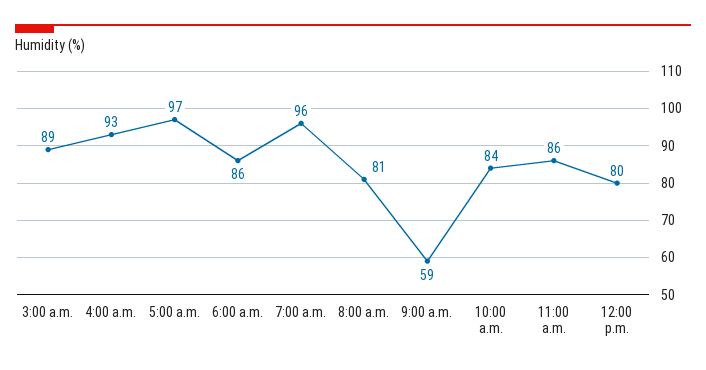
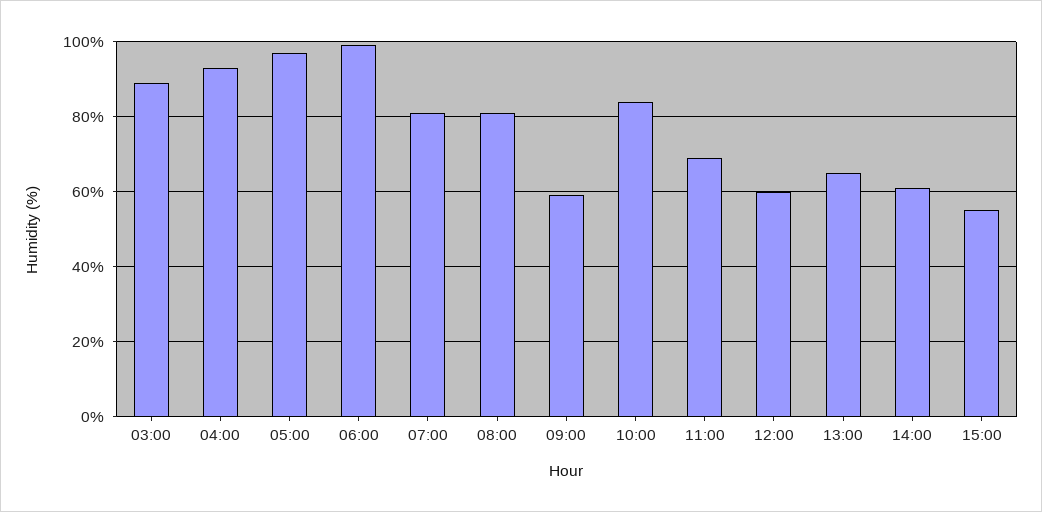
6:00 a.m.: 86 -> 100
7:00 a.m.: 96 -> 80
11:00 a.m.: 86 -> 70
12:00 p.m.: 80 -> 60
13:00: none -> 65
14:00: none -> 60
15:00: none -> 55

